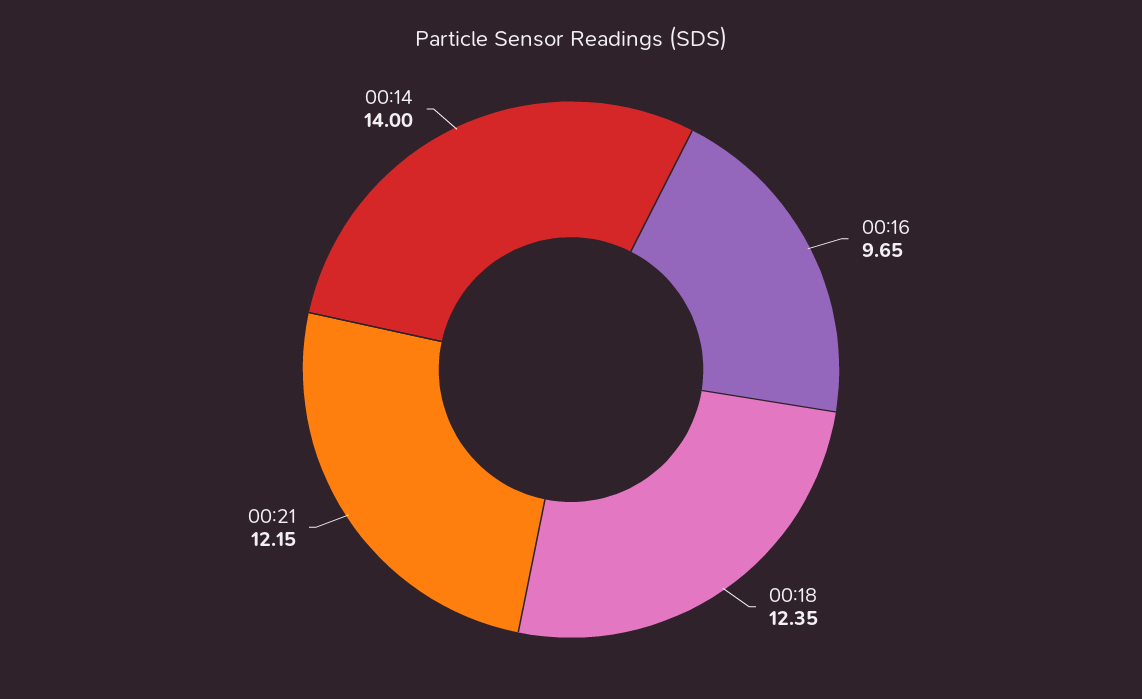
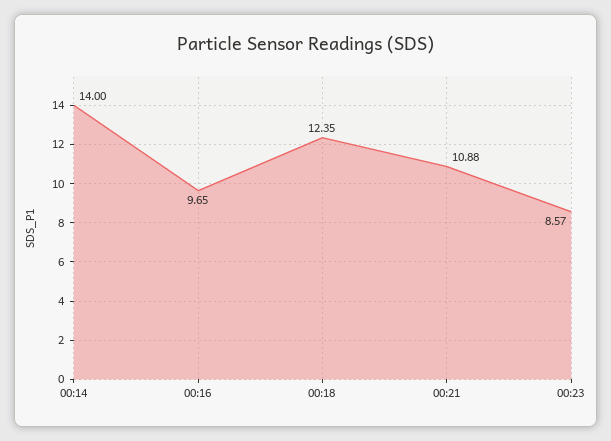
00:21: 12.15 -> 10.88
00:23: none -> 8.57

